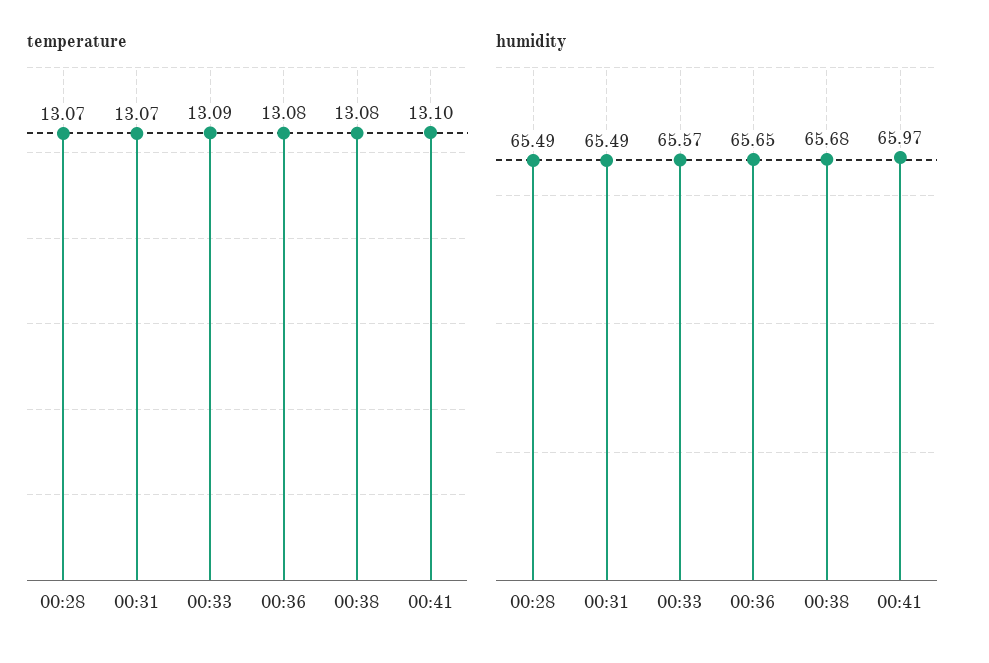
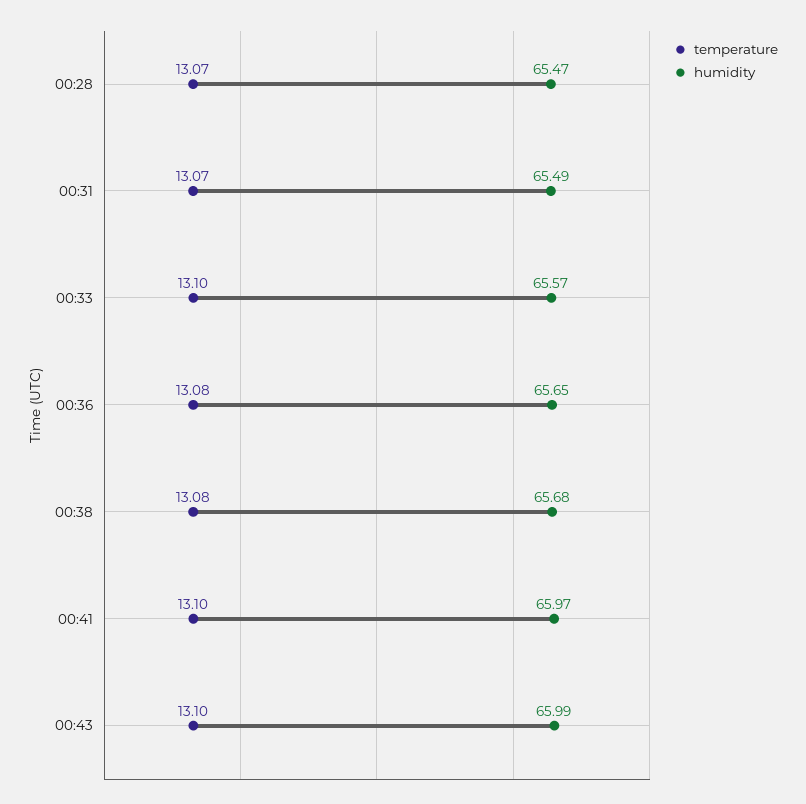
temperature, 00:33: 13.09 -> 13.1
humidity, 00:28: 65.49 -> 65.47
temperature, 00:43: none -> 13.1
humidity, 00:43: none -> 65.99

